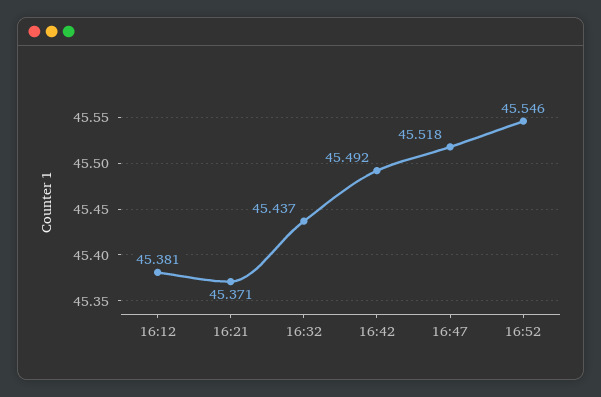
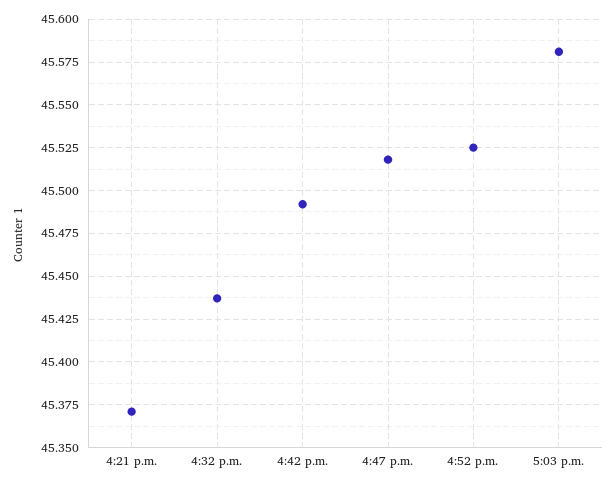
16:12: 45.381 -> none
16:52: 45.546 -> 45.525
5:03 p.m.: none -> 45.58

